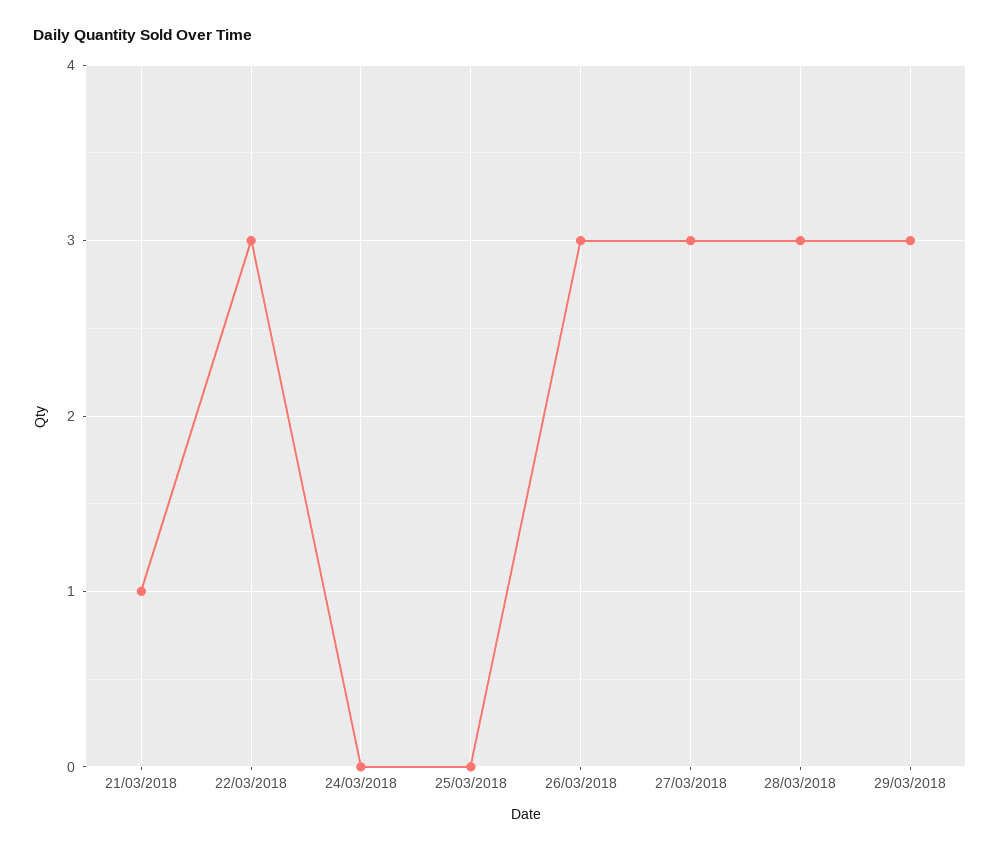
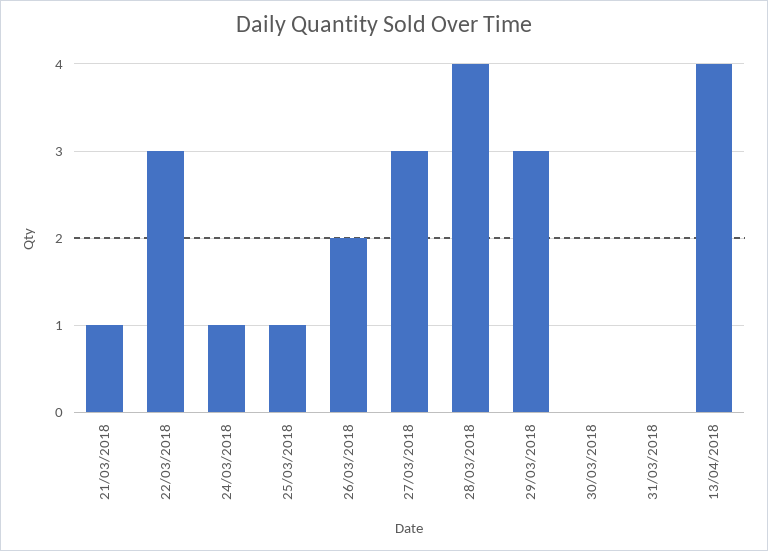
24/03/2018: 0 -> 1
25/03/2018: 0 -> 1
26/03/2018: 3 -> 2
28/03/2018: 3 -> 4
30/03/2018: none -> 0
31/03/2018: none -> 0
13/04/2018: none -> 4

